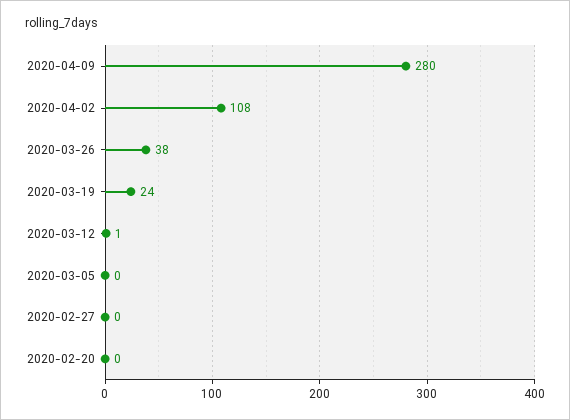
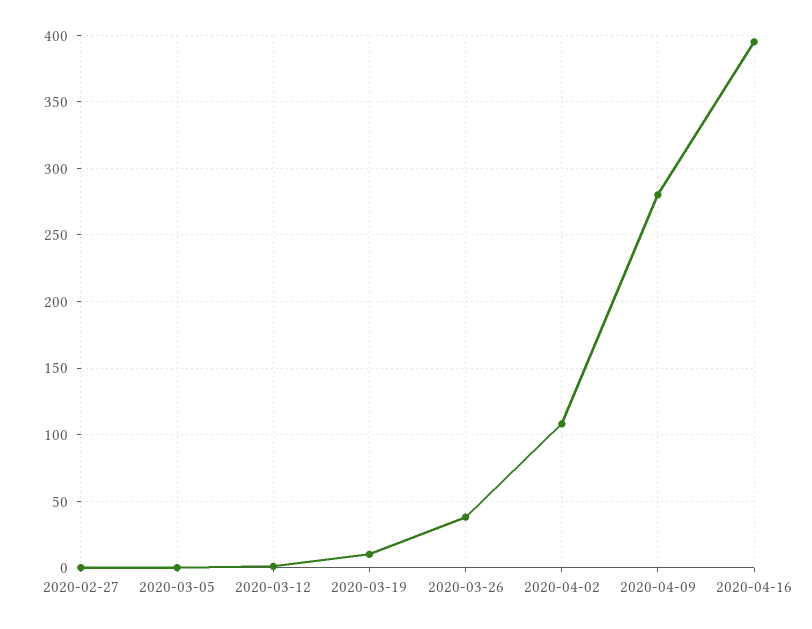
2020-03-19: 24 -> 10
2020-02-20: 0 -> none
2020-04-16: none -> 395

